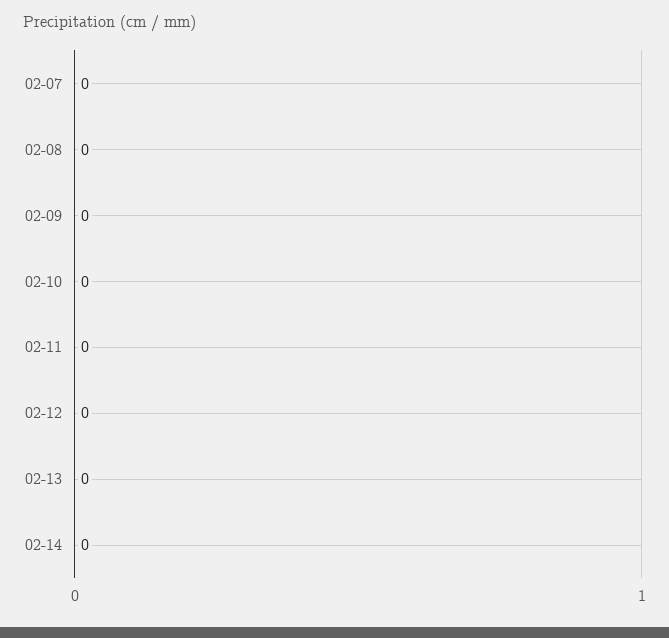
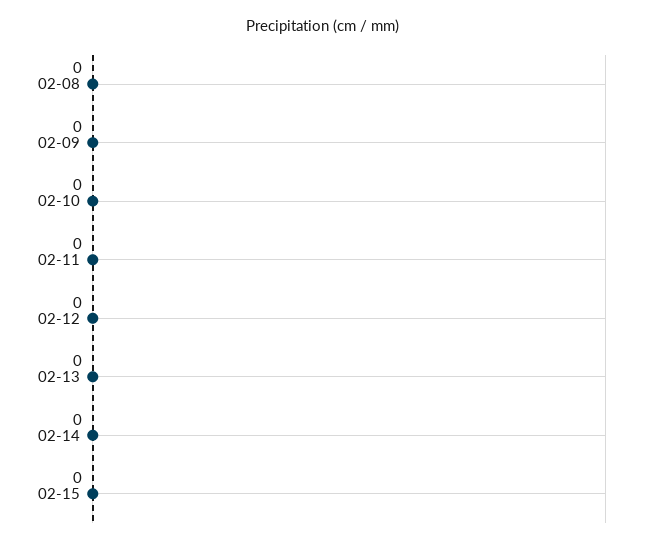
02-07: 0 -> none
02-15: none -> 0

